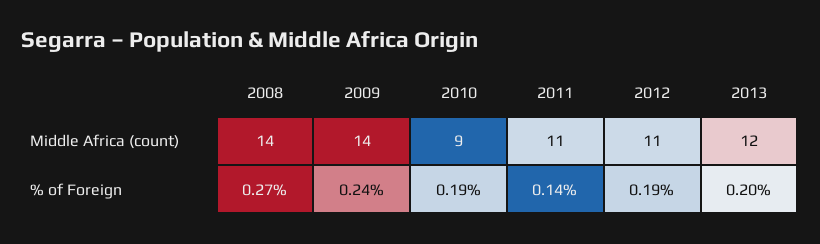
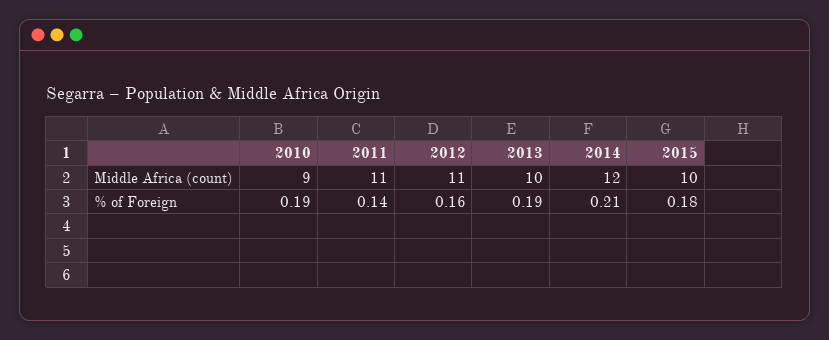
2008, Middle Africa (count): 14 -> none
2009, Middle Africa (count): 14 -> none
2013, Middle Africa (count): 12 -> 10
2008, % of Foreign: 0.27 -> none
2009, % of Foreign: 0.24 -> none
2012, % of Foreign: 0.19 -> 0.16
2013, % of Foreign: 0.2 -> 0.19
2014, Middle Africa (count): none -> 12
2015, Middle Africa (count): none -> 10
2014, % of Foreign: none -> 0.21
2015, % of Foreign: none -> 0.18

